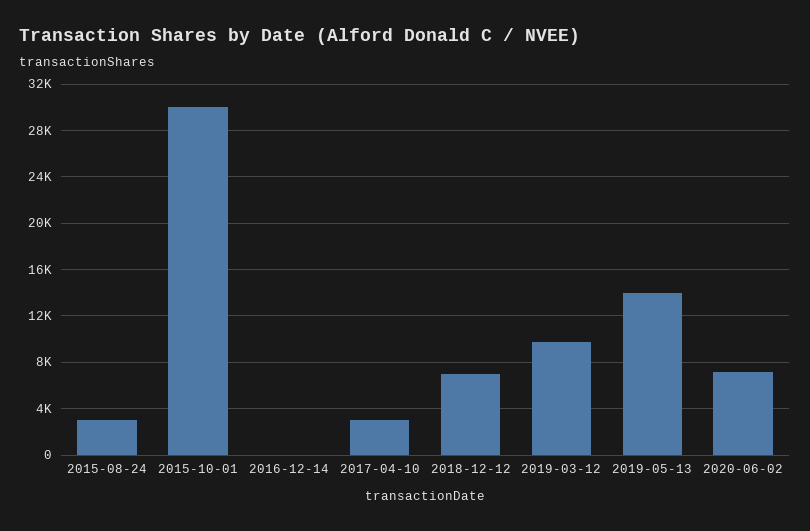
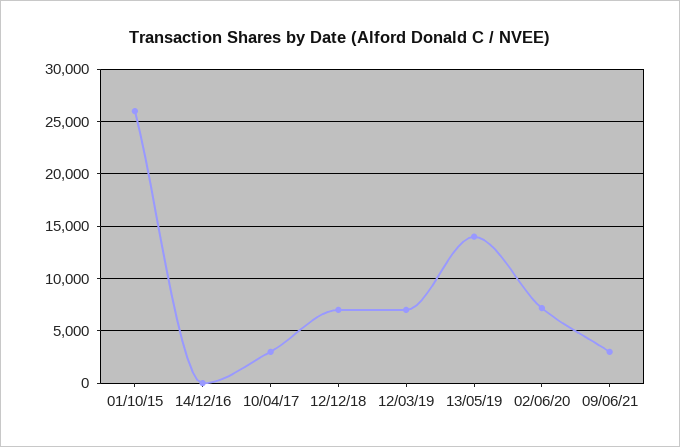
2015-08-24: 3000 -> none
2015-10-01: 30000 -> 26000
2019-03-12: 10000 -> 7000
09/06/21: none -> 3000

